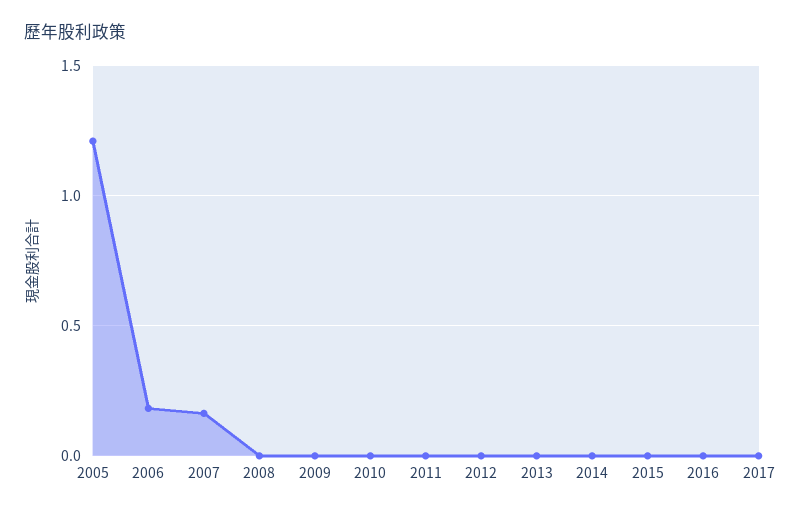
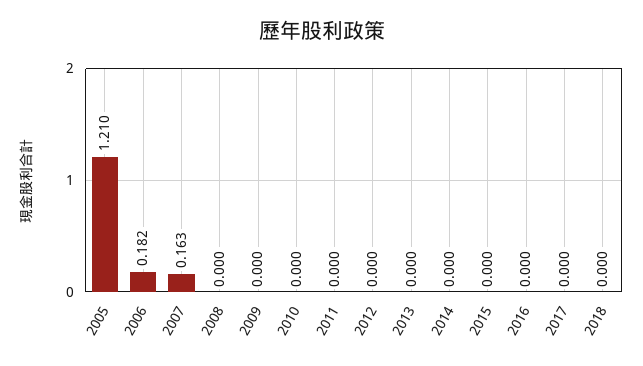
2018: none -> 0

